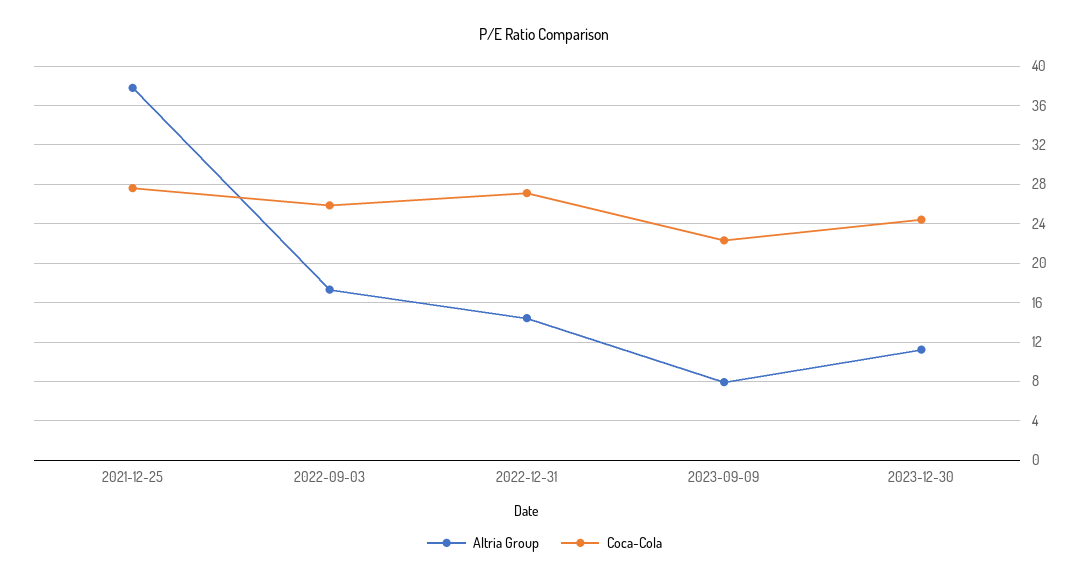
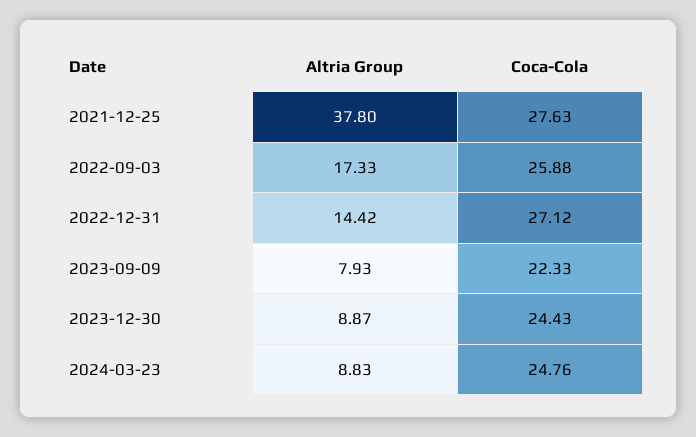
Altria Group, 2023-12-30: 11 -> 8.87
Altria Group, 2024-03-23: none -> 8.83
Coca-Cola, 2024-03-23: none -> 24.76

